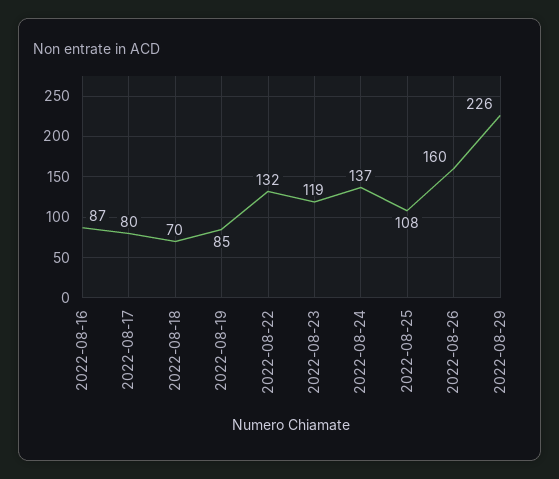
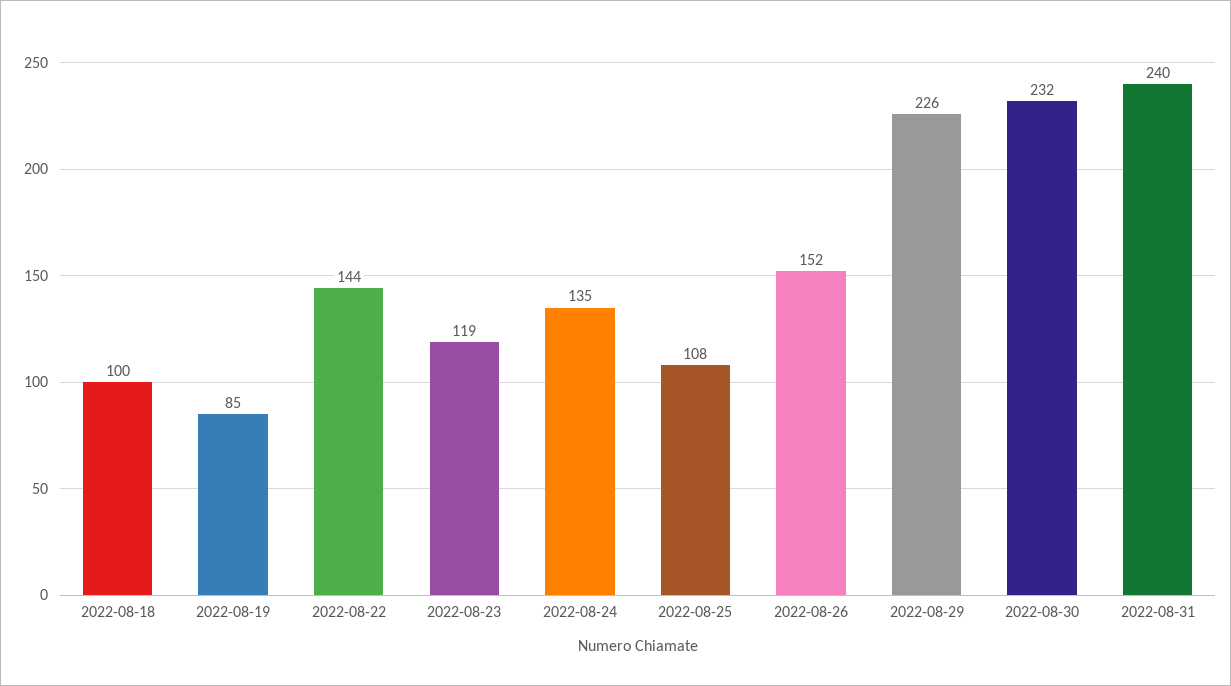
2022-08-16: 87 -> none
2022-08-17: 80 -> none
2022-08-18: 70 -> 100
2022-08-22: 132 -> 144
2022-08-24: 137 -> 135
2022-08-26: 160 -> 152
2022-08-30: none -> 232
2022-08-31: none -> 240

